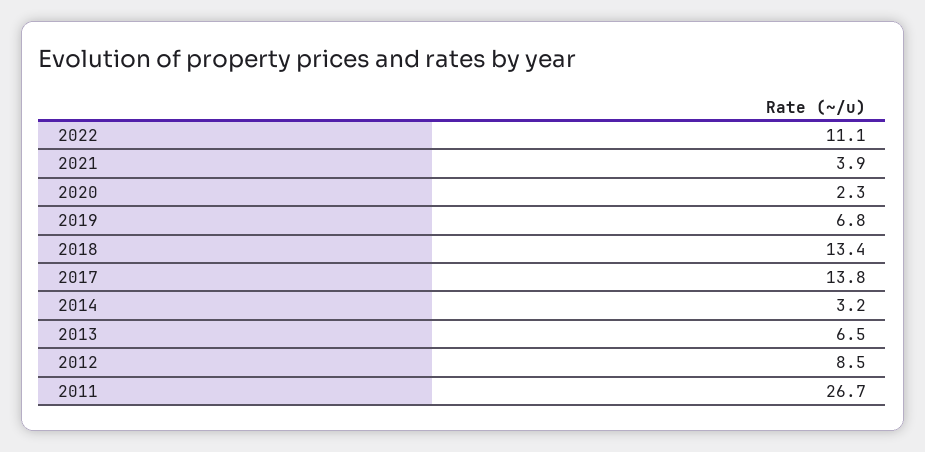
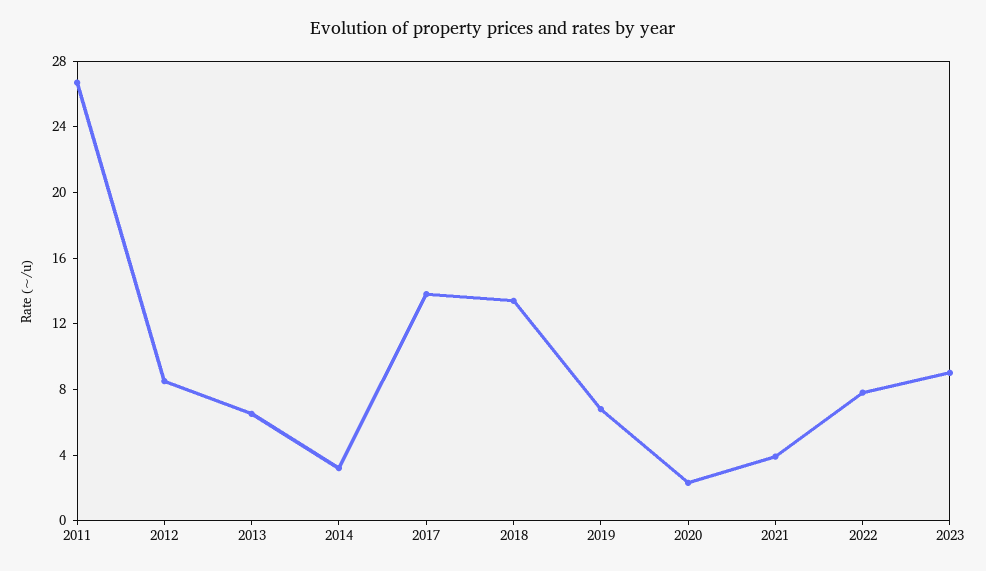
2022: 11.1 -> 8
2023: none -> 9

